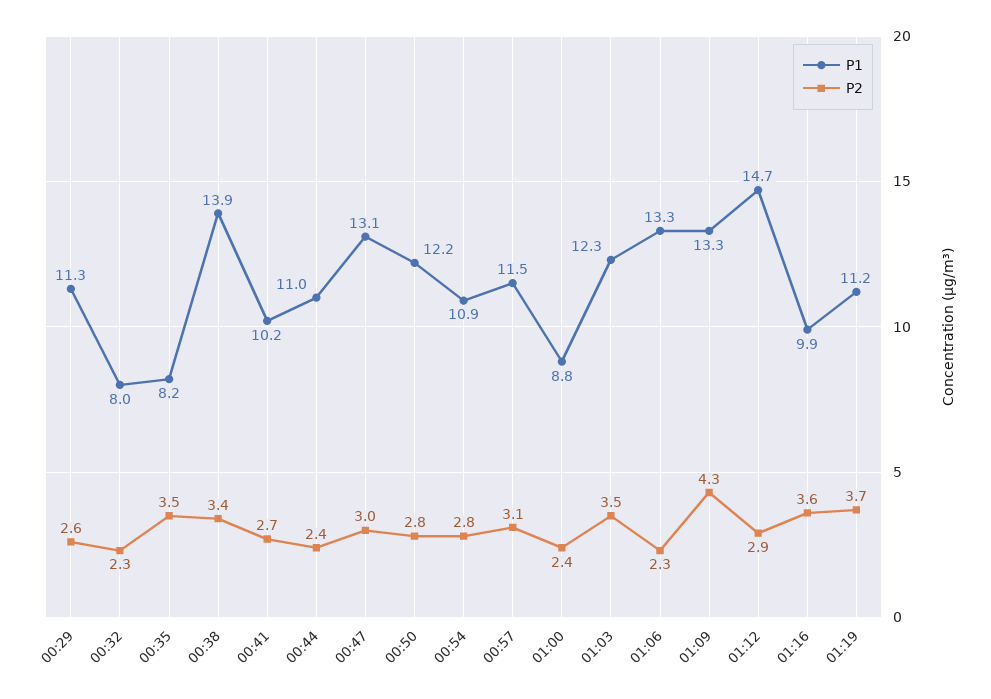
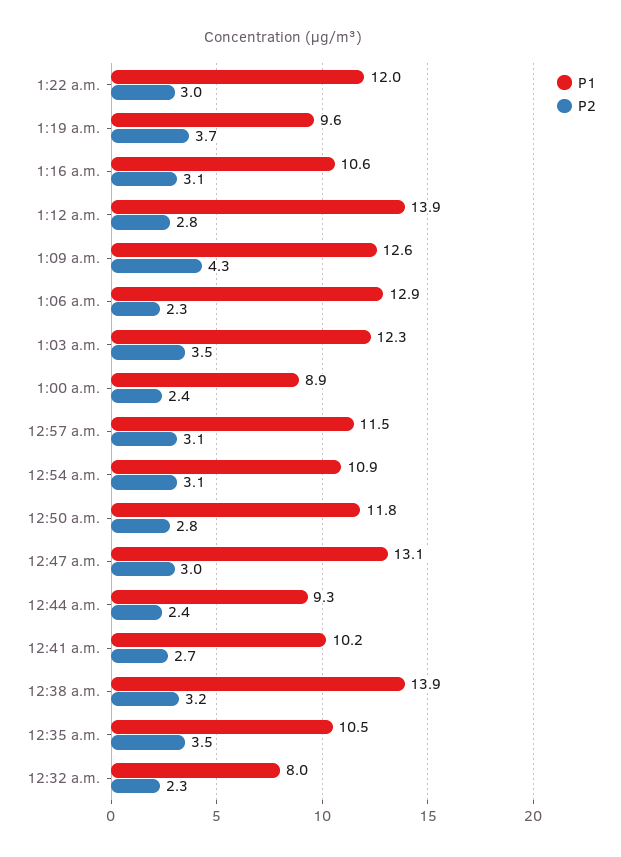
P1, 00:29: 11.3 -> none
P2, 00:29: 2.6 -> none
P1, 00:35: 8.2 -> 10.5
P2, 00:38: 3.4 -> 3.2
P1, 00:44: 11 -> 9.3
P1, 00:50: 12.2 -> 11.8
P2, 00:54: 2.8 -> 3.1
P1, 01:00: 8.8 -> 8.9
P1, 01:06: 13.3 -> 12.9
P1, 01:09: 13.3 -> 12.6
P1, 01:12: 14.7 -> 13.9
P2, 01:12: 2.9 -> 2.8
P1, 01:16: 9.9 -> 10.6
P2, 01:16: 3.6 -> 3.1
P1, 01:19: 11.2 -> 9.6
P1, 1:22 a.m.: none -> 12
P2, 1:22 a.m.: none -> 3

